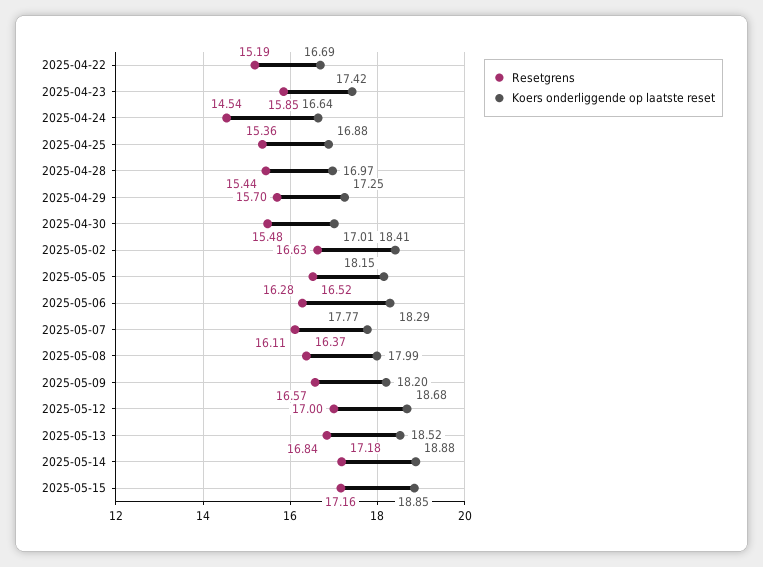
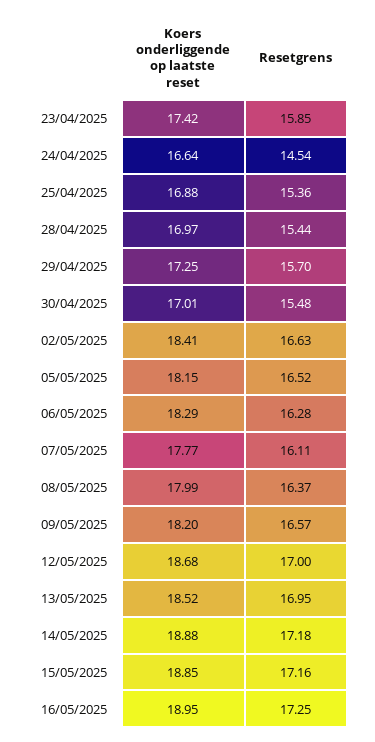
Resetgrens, 2025-04-22: 15.19 -> none
Koers onderliggende op laatste reset, 2025-04-22: 16.69 -> none
Resetgrens, 2025-05-13: 16.84 -> 16.95
Koers onderliggende op laatste reset, 16/05/2025: none -> 18.95
Resetgrens, 16/05/2025: none -> 17.25

